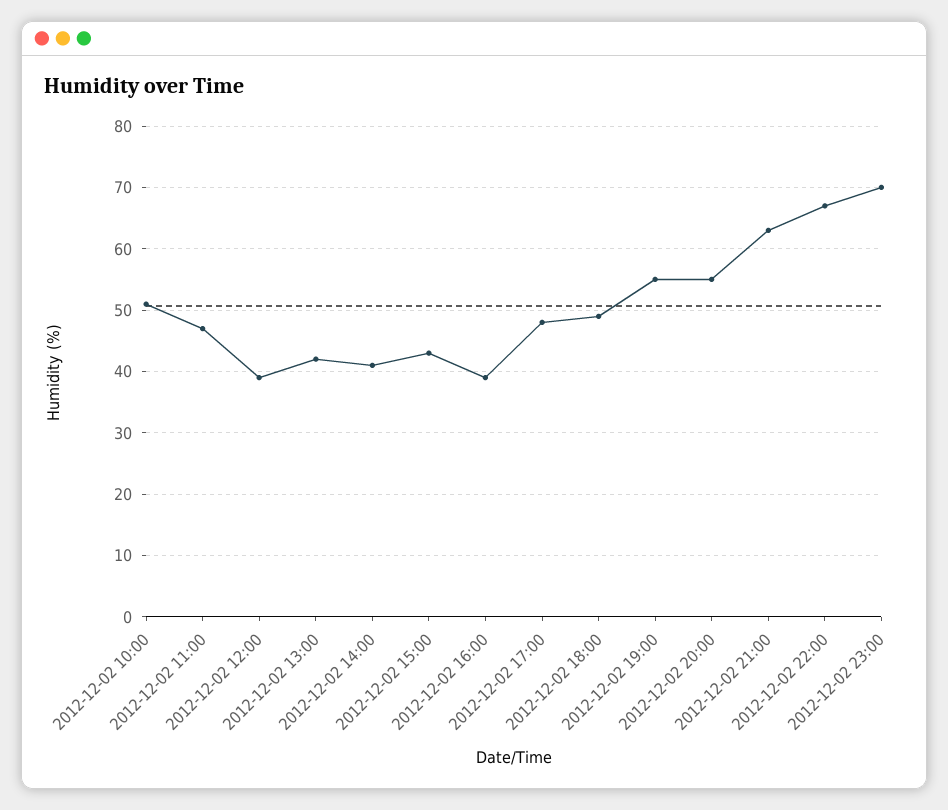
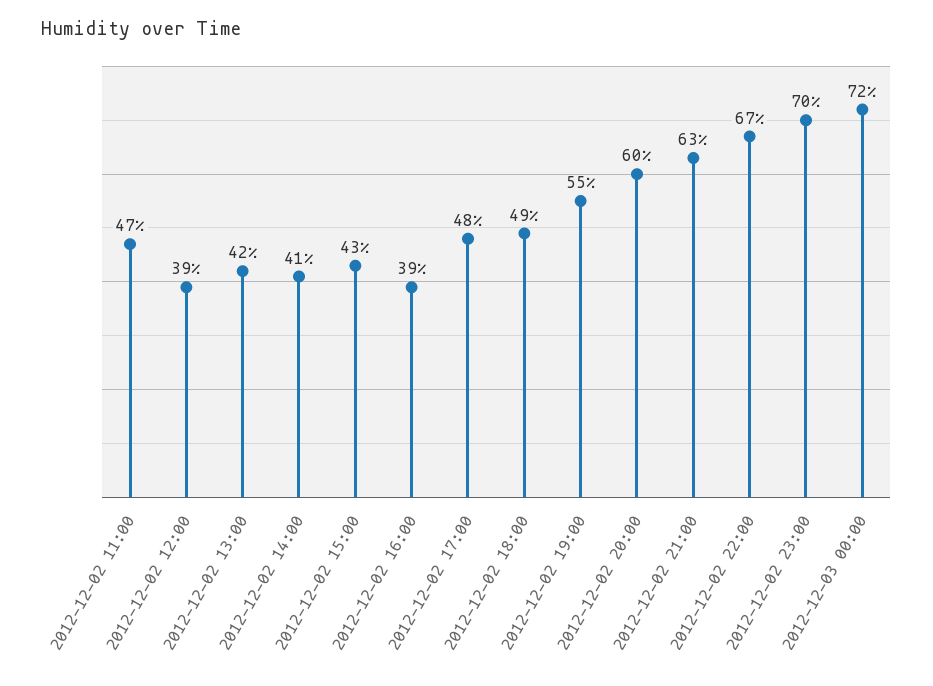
2012-12-02 10:00: 51 -> none
2012-12-02 20:00: 55 -> 60
2012-12-03 00:00: none -> 72

